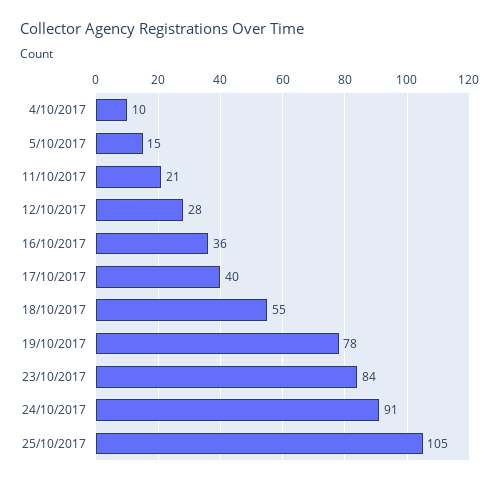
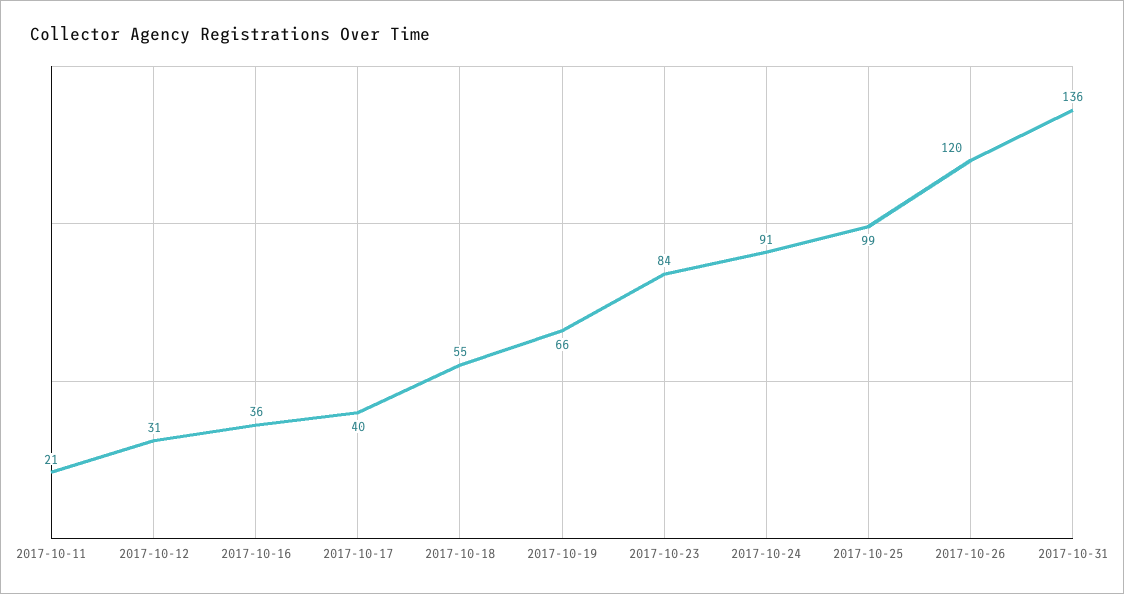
4/10/2017: 10 -> none
5/10/2017: 15 -> none
12/10/2017: 28 -> 31
19/10/2017: 78 -> 66
25/10/2017: 105 -> 99
2017-10-26: none -> 120
2017-10-31: none -> 136

